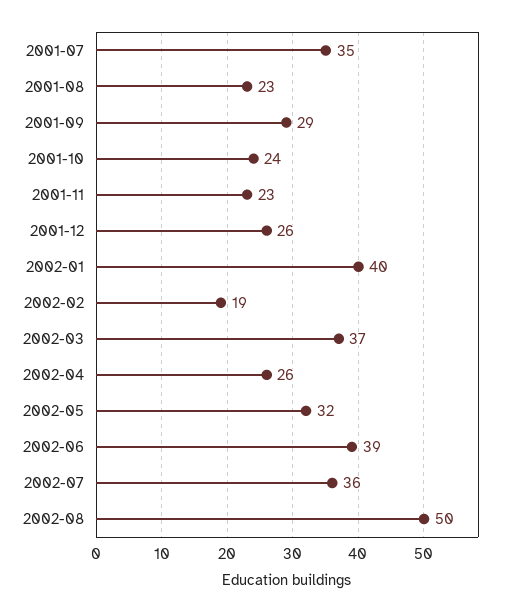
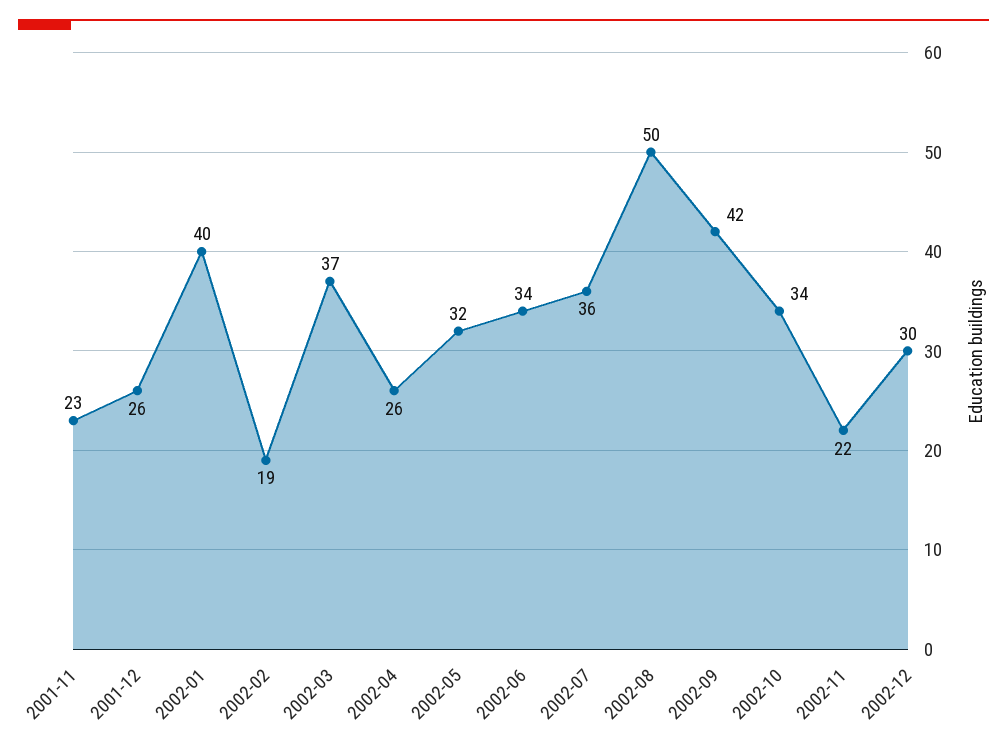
2001-07: 35 -> none
2001-08: 23 -> none
2001-09: 29 -> none
2001-10: 24 -> none
2002-06: 39 -> 34
2002-09: none -> 42
2002-10: none -> 34
2002-11: none -> 22
2002-12: none -> 30

